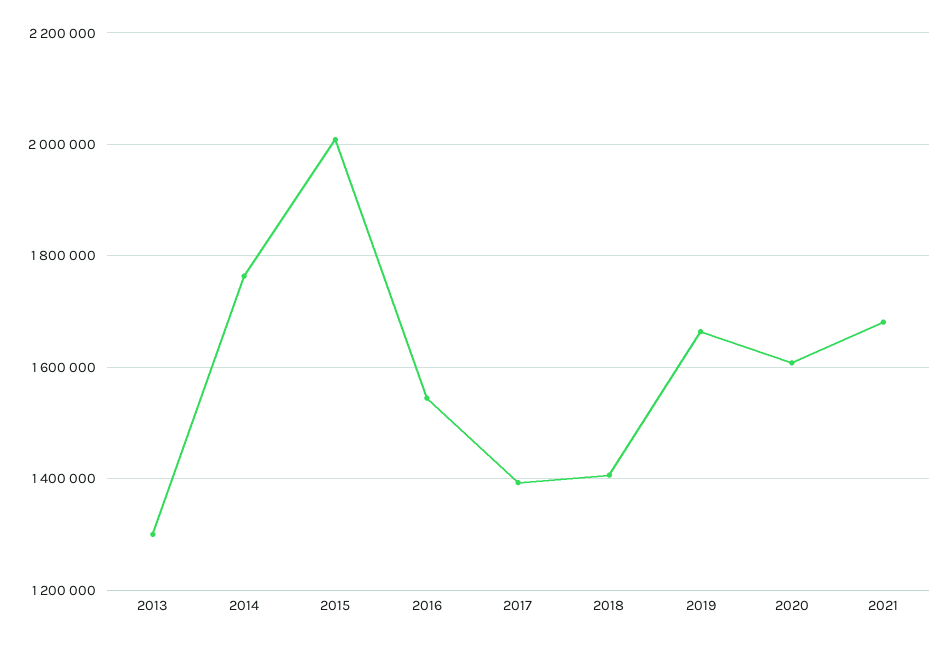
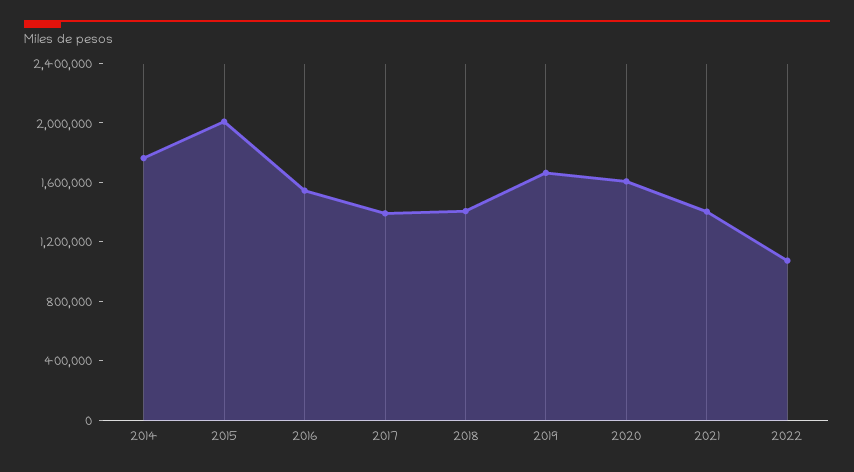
2013: 1300000 -> none
2021: 1680000 -> 1400000
2022: none -> 1100000

